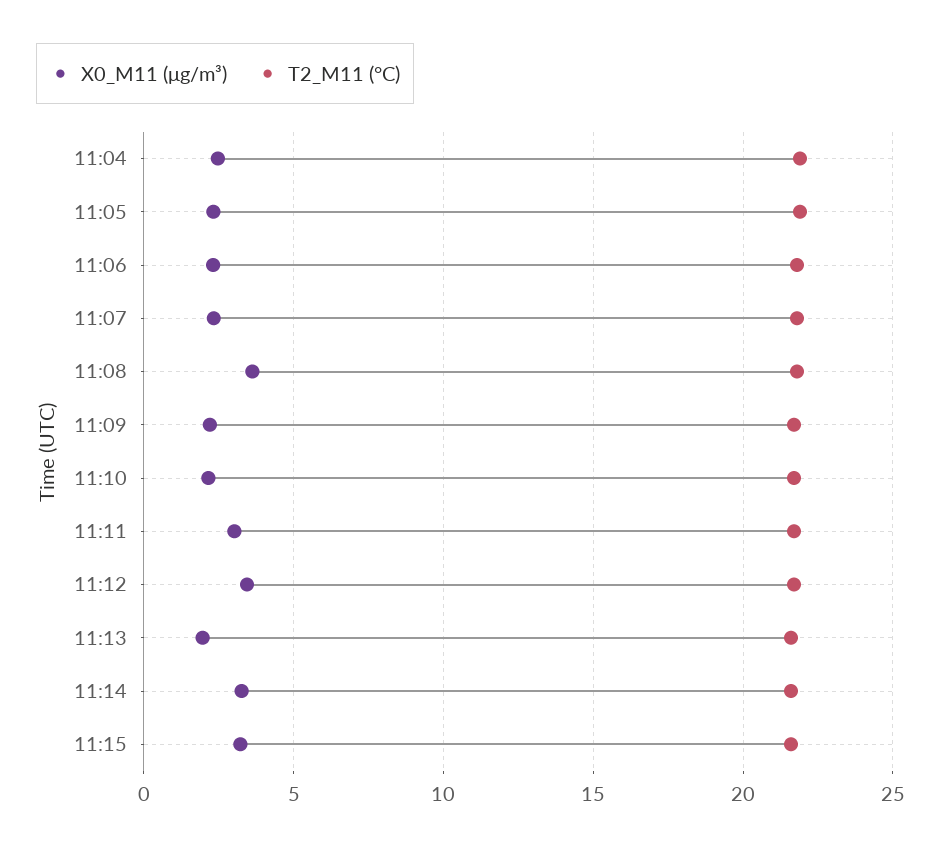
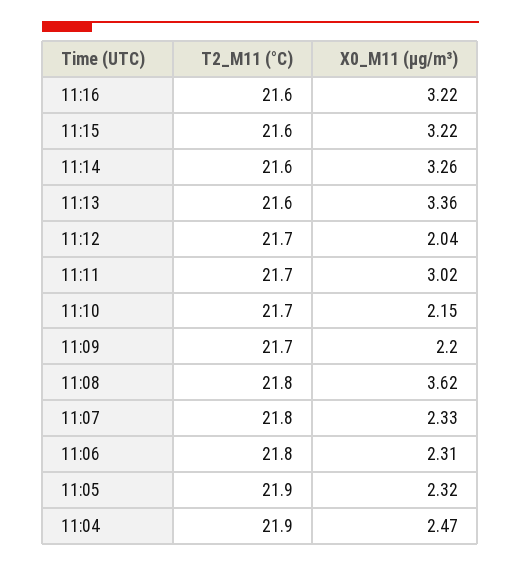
X0_M11 (μg/m³), 11:12: 3.5 -> 2.04
X0_M11 (μg/m³), 11:13: 2 -> 3.36
T2_M11 (°C), 11:16: none -> 21.6
X0_M11 (μg/m³), 11:16: none -> 3.22

